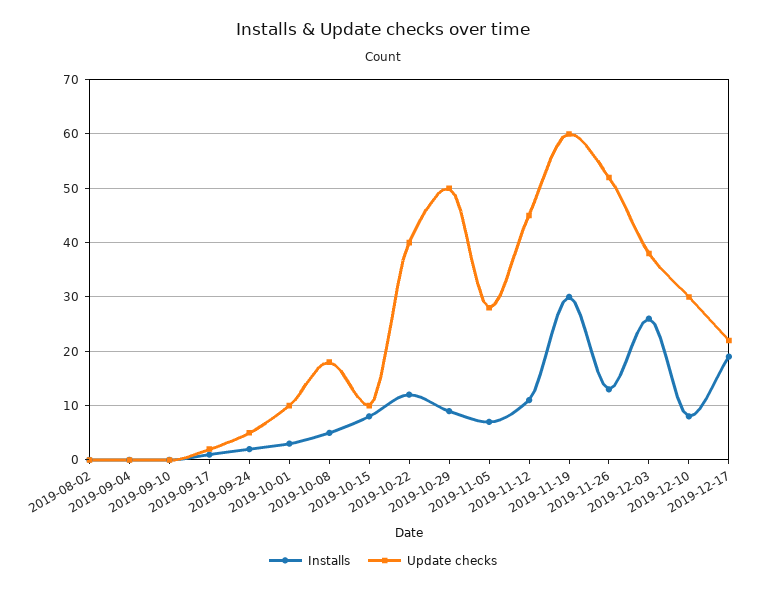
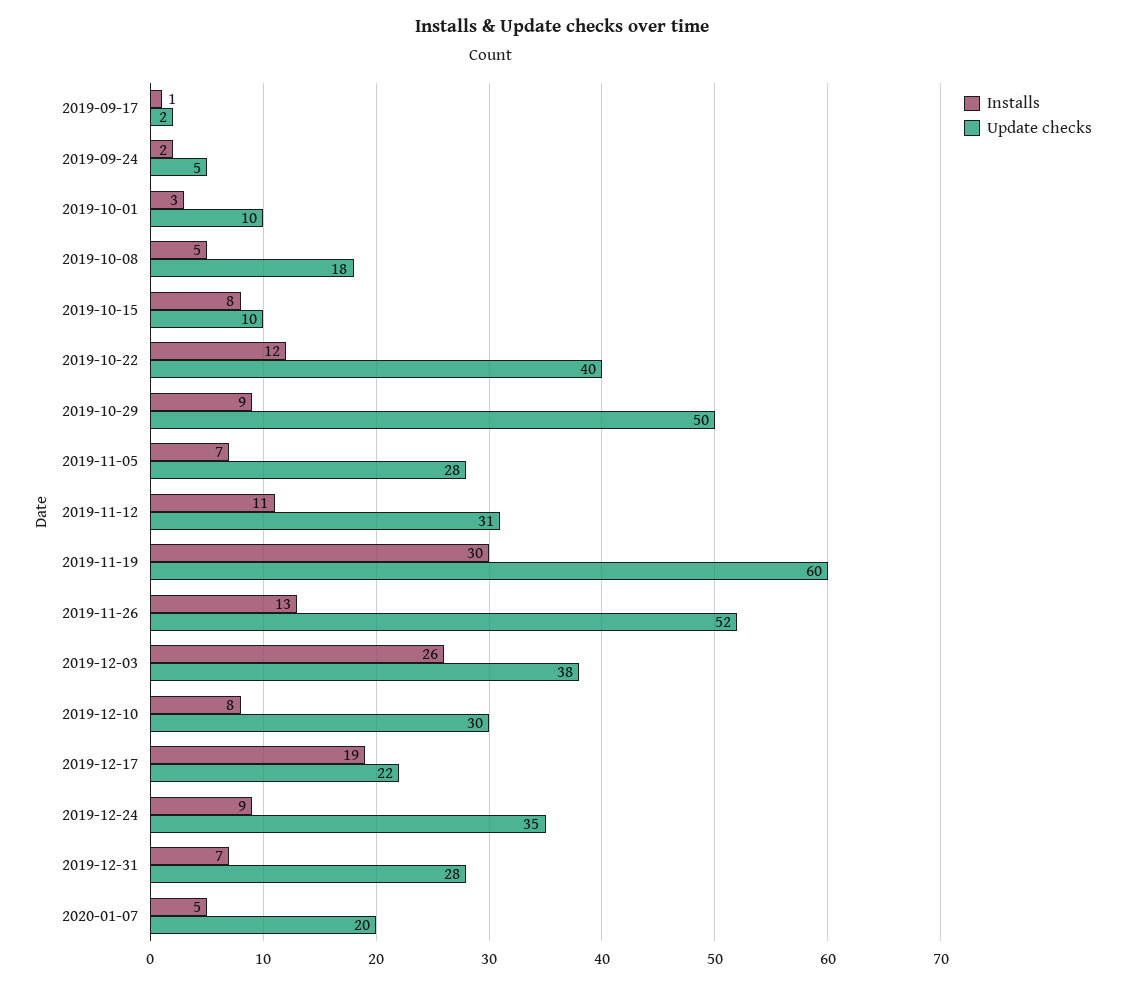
Installs, 2019-08-02: 0 -> none
Update checks, 2019-08-02: 0 -> none
Installs, 2019-09-04: 0 -> none
Update checks, 2019-09-04: 0 -> none
Installs, 2019-09-10: 0 -> none
Update checks, 2019-09-10: 0 -> none
Update checks, 2019-11-12: 45 -> 31
Installs, 2019-12-24: none -> 9
Update checks, 2019-12-24: none -> 35
Installs, 2019-12-31: none -> 7
Update checks, 2019-12-31: none -> 28
Installs, 2020-01-07: none -> 5
Update checks, 2020-01-07: none -> 20

